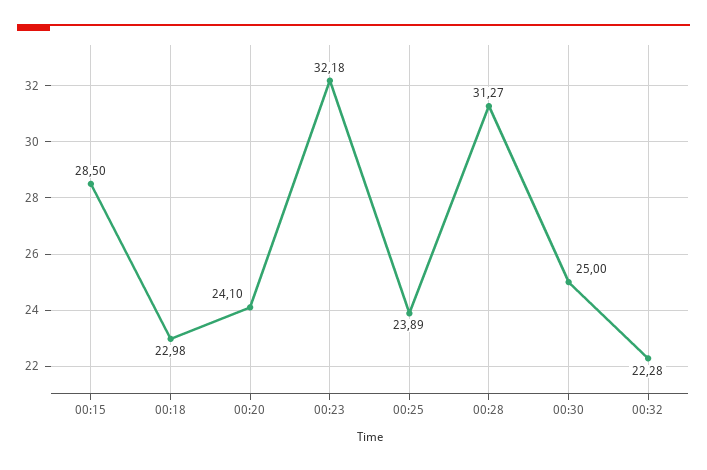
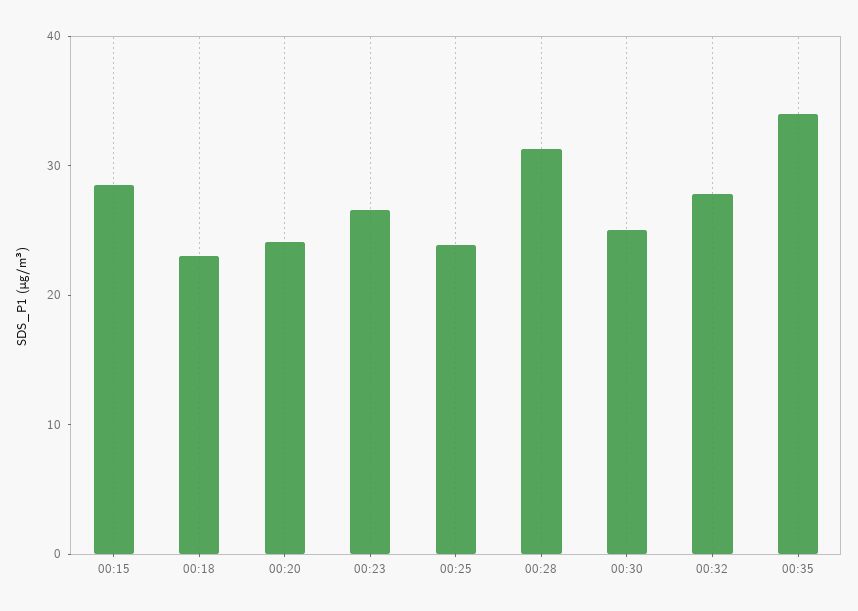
00:23: 32.18 -> 26
00:32: 22.28 -> 28
00:35: none -> 34

